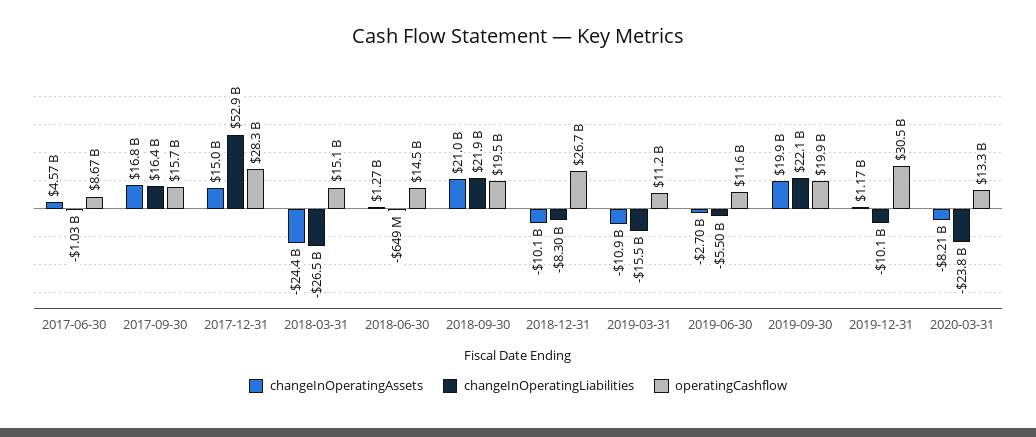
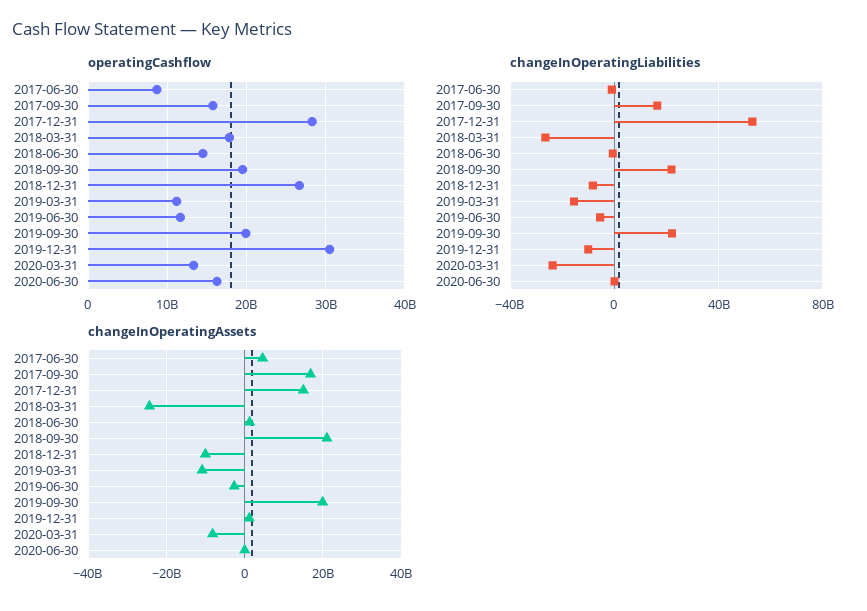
operatingCashflow, 2018-03-31: 15100000000 -> 18000000000
operatingCashflow, 2020-06-30: none -> 16000000000
changeInOperatingLiabilities, 2020-06-30: none -> 0
changeInOperatingAssets, 2020-06-30: none -> 0

